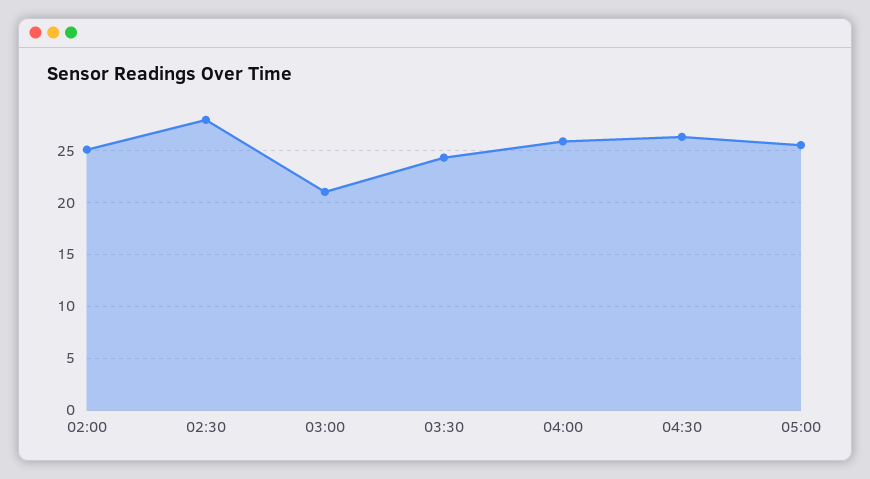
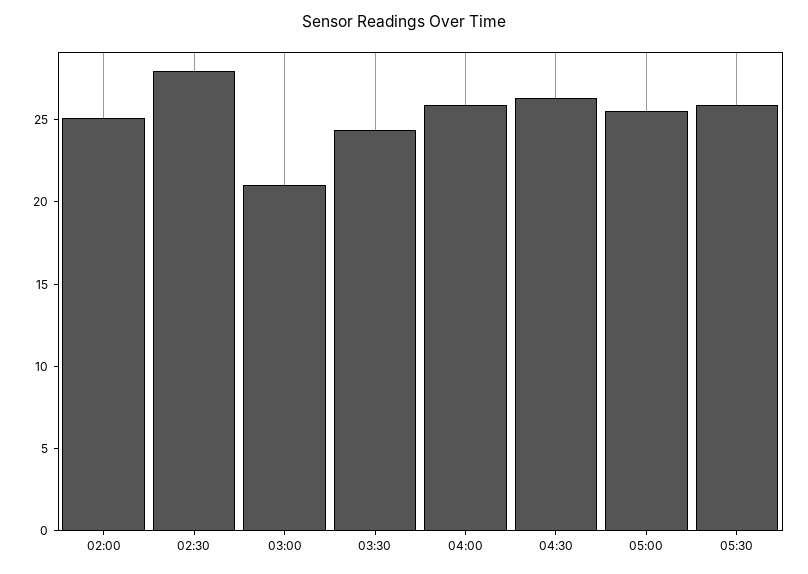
05:30: none -> 26

